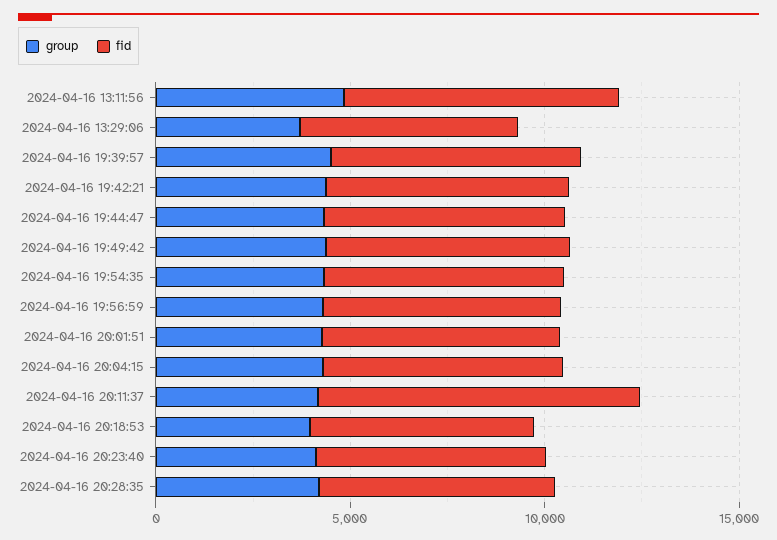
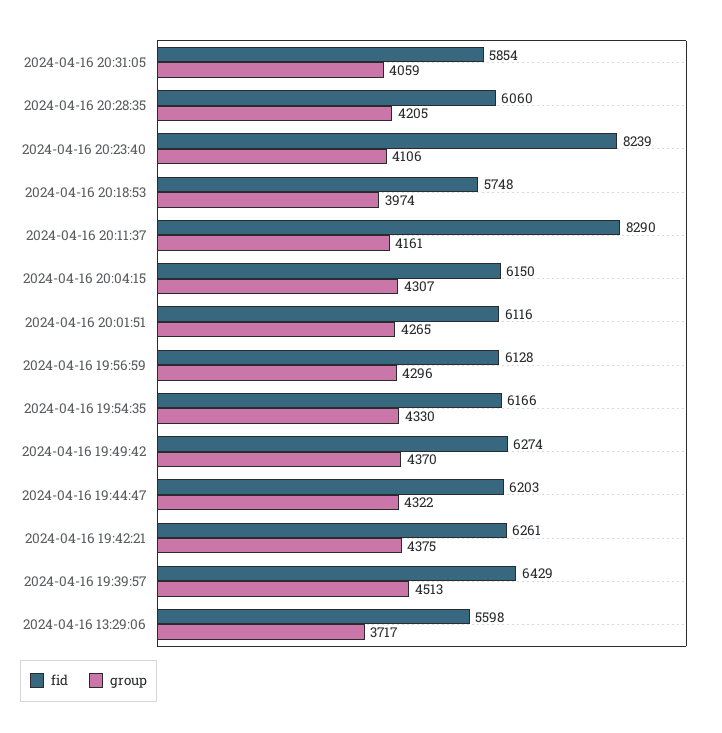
group, 2024-04-16 13:11:56: 5000 -> none
fid, 2024-04-16 13:11:56: 7000 -> none
fid, 2024-04-16 20:23:40: 6000 -> 8239
fid, 2024-04-16 20:31:05: none -> 5854
group, 2024-04-16 20:31:05: none -> 4059

